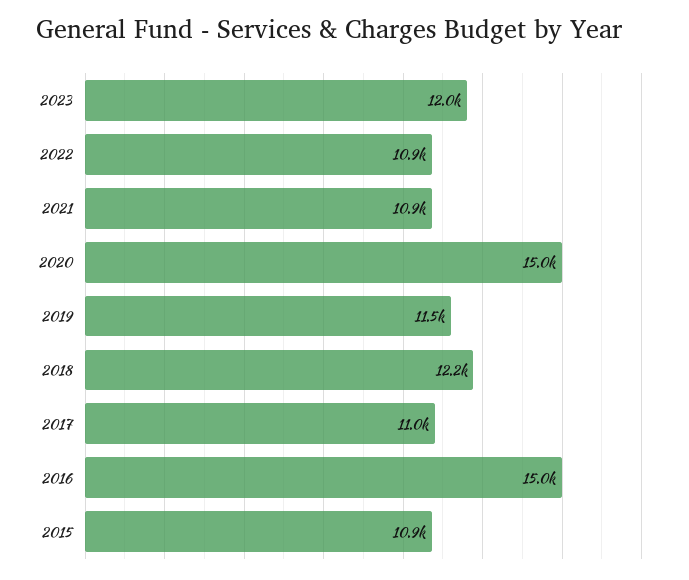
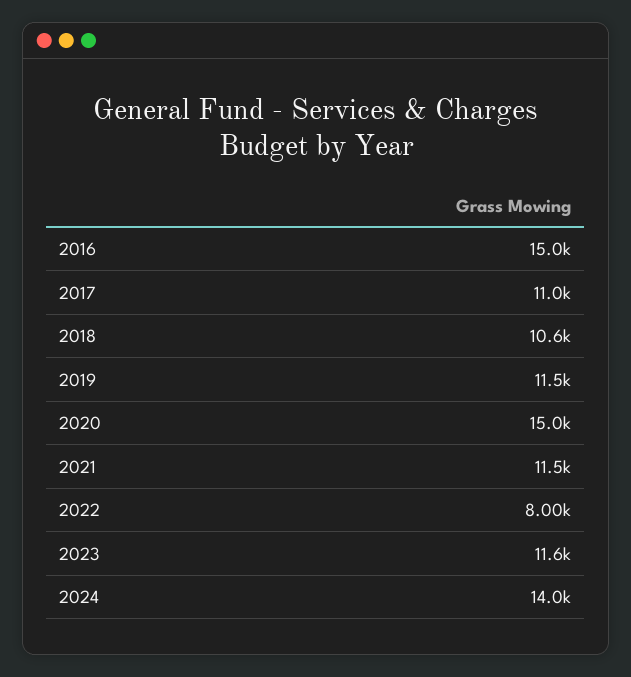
2023: 12000 -> 11600
2022: 10900 -> 8000
2021: 10900 -> 11500
2018: 12200 -> 10600
2015: 10900 -> none
2024: none -> 14000

